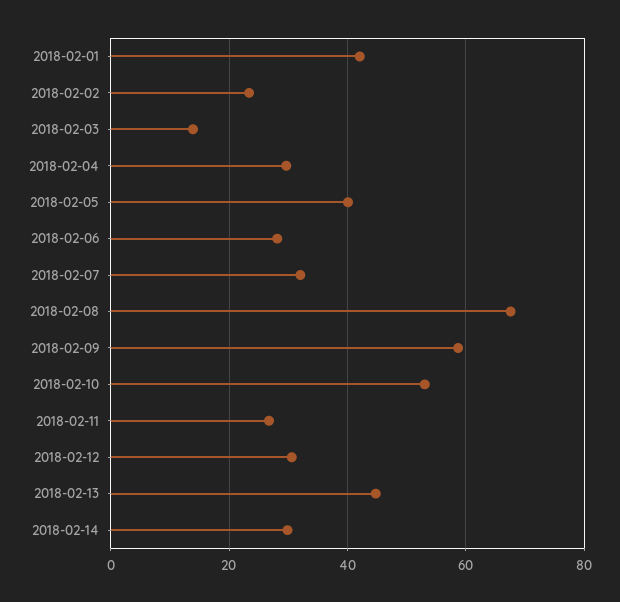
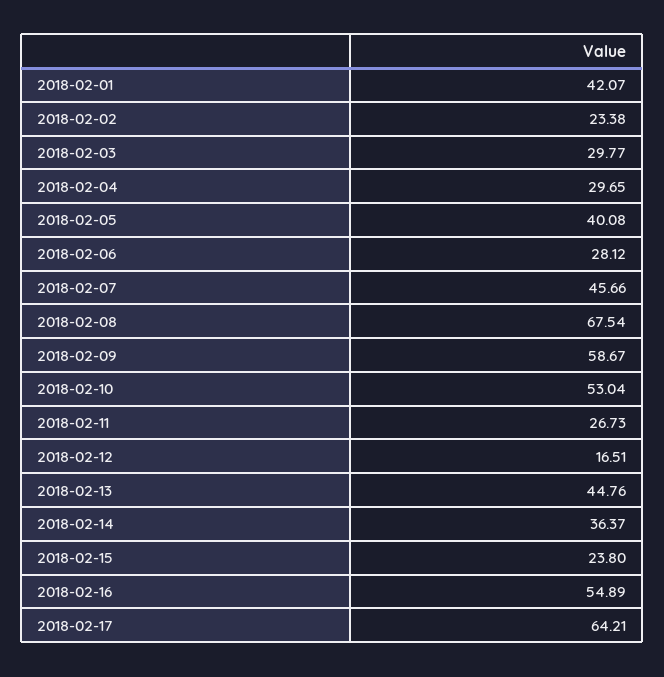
2018-02-03: 14 -> 29.77
2018-02-07: 32 -> 45.66
2018-02-12: 30 -> 16.51
2018-02-14: 30 -> 36.37
2018-02-15: none -> 23.8
2018-02-16: none -> 54.89
2018-02-17: none -> 64.21

